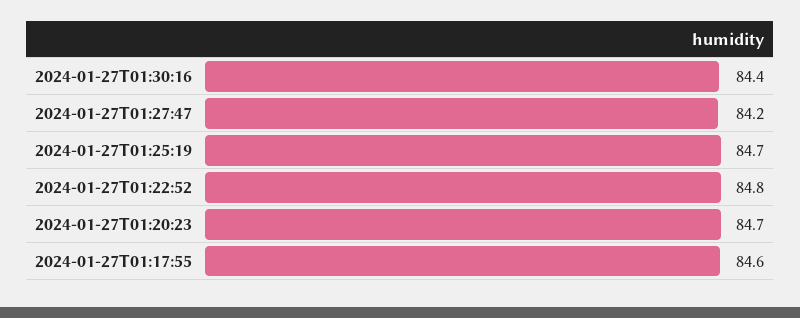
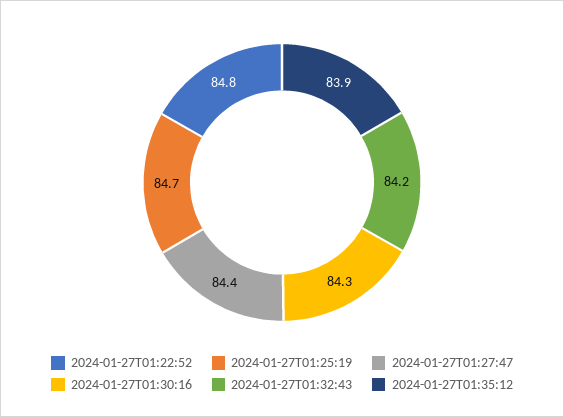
2024-01-27T01:30:16: 84.4 -> 84.3
2024-01-27T01:27:47: 84.2 -> 84.4
2024-01-27T01:20:23: 84.7 -> none
2024-01-27T01:17:55: 84.6 -> none
2024-01-27T01:32:43: none -> 84.2
2024-01-27T01:35:12: none -> 83.9

